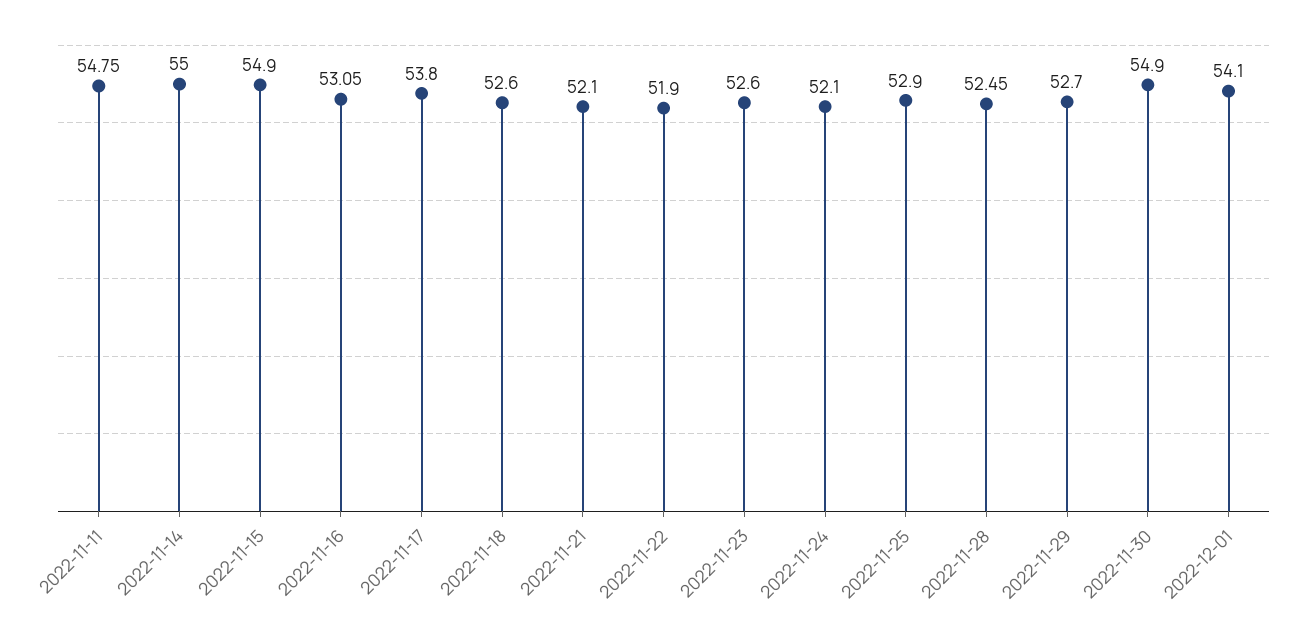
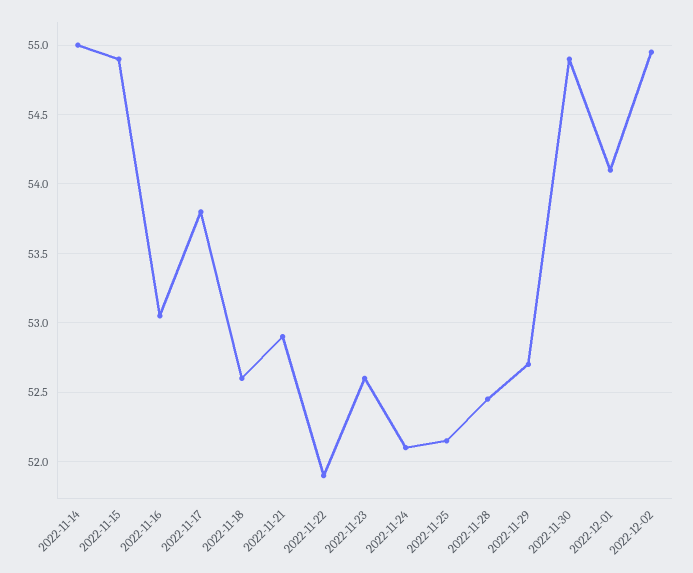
2022-11-11: 54.75 -> none
2022-11-21: 52.1 -> 52.9
2022-11-25: 52.9 -> 52.15
2022-12-02: none -> 54.95

